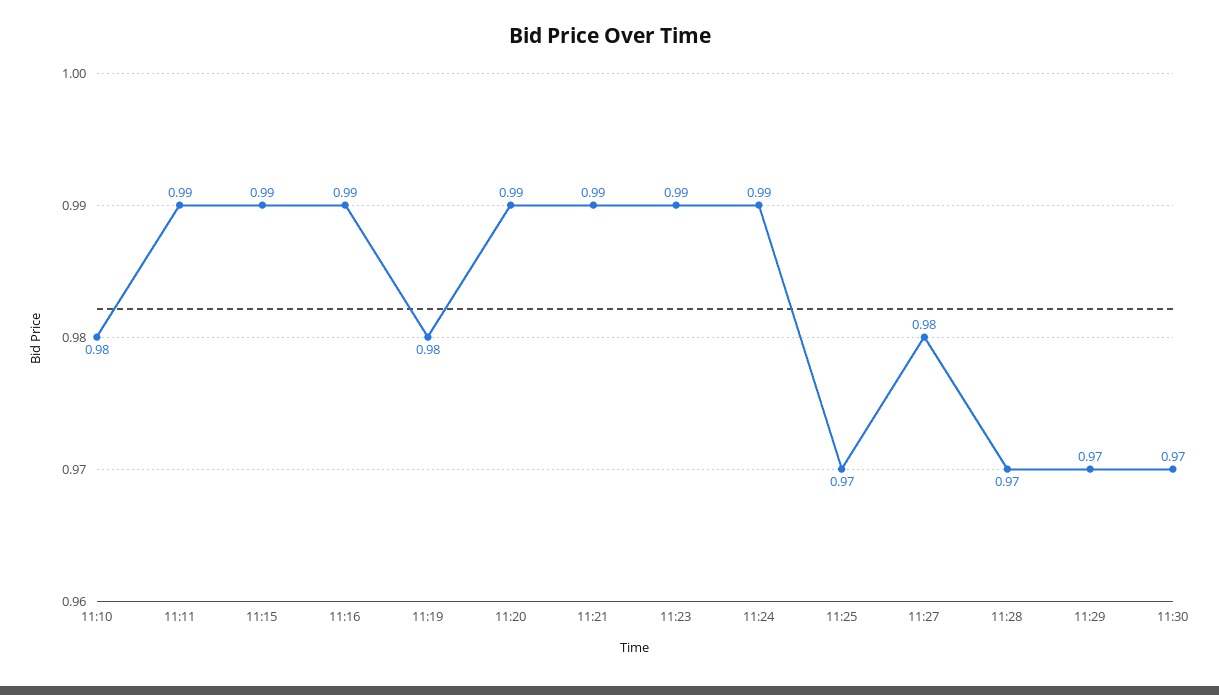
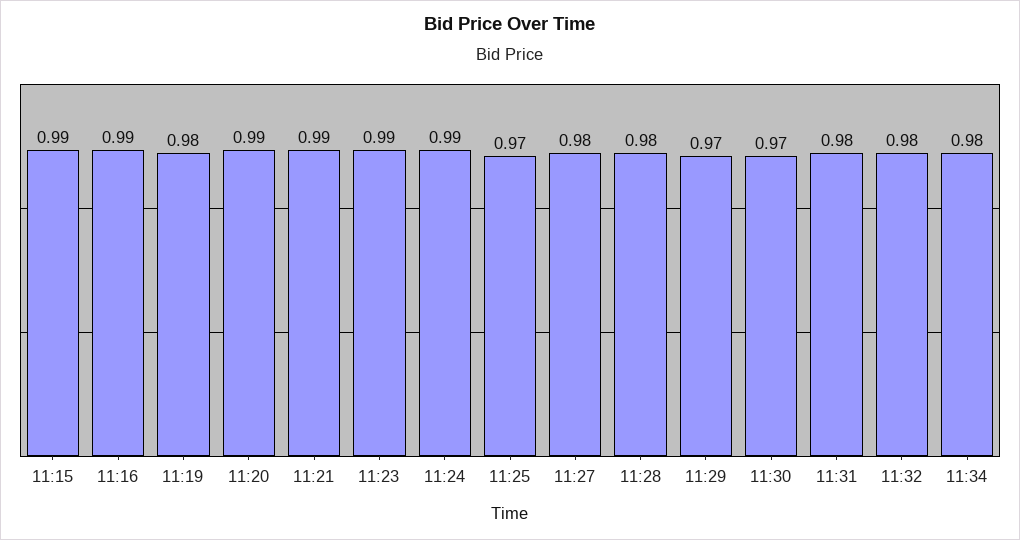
11:10: 0.98 -> none
11:11: 0.99 -> none
11:28: 0.97 -> 0.98
11:31: none -> 0.98
11:32: none -> 0.98
11:34: none -> 0.98

